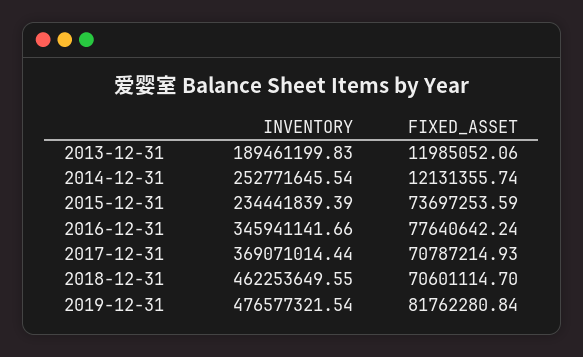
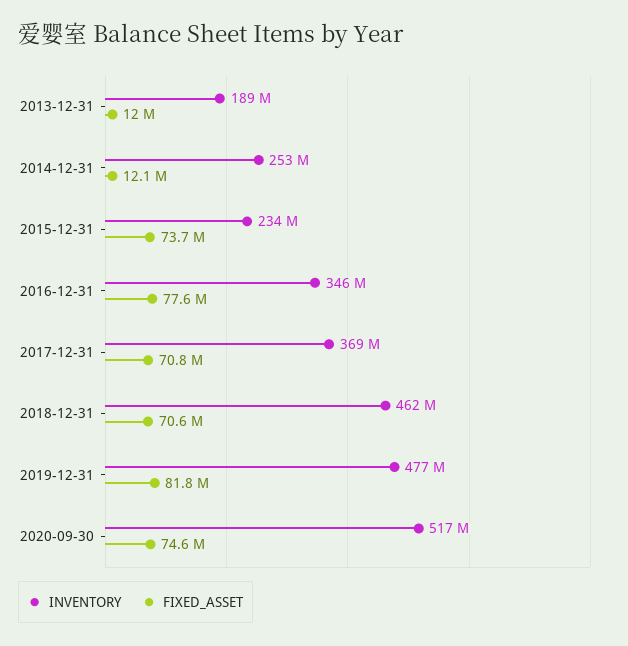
INVENTORY, 2020-09-30: none -> 517000000
FIXED_ASSET, 2020-09-30: none -> 74600000

